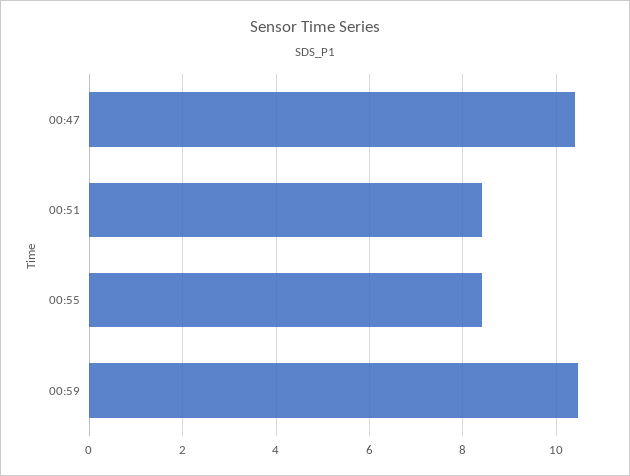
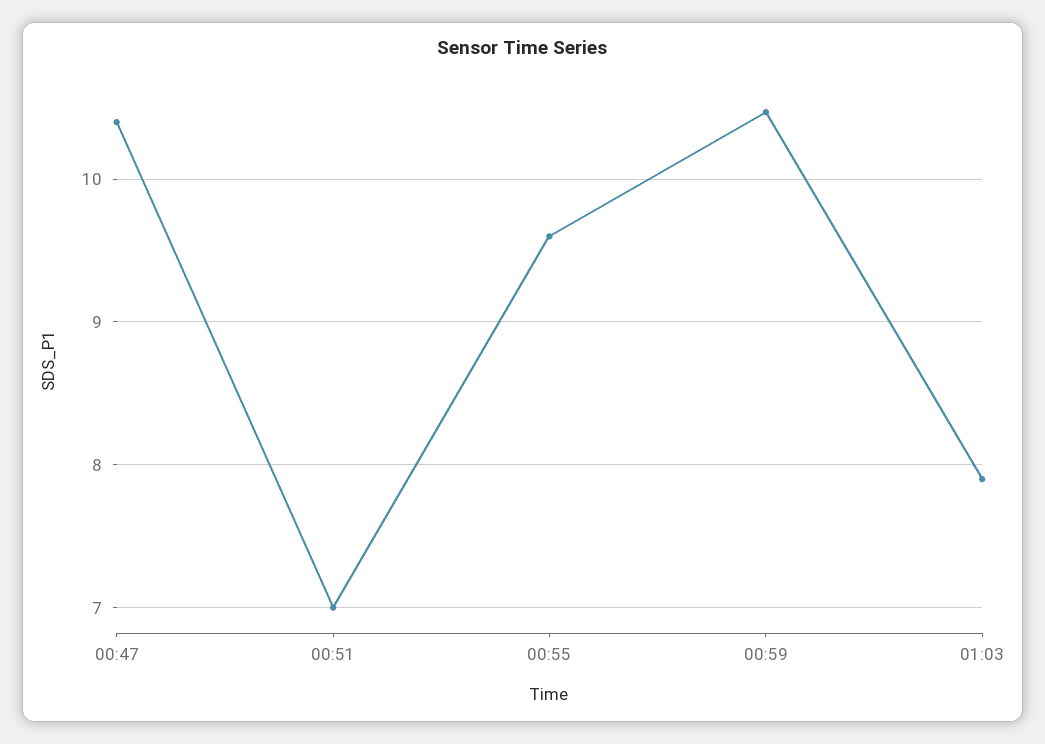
00:51: 8.4 -> 7
00:55: 8.4 -> 9.6
01:03: none -> 7.9

